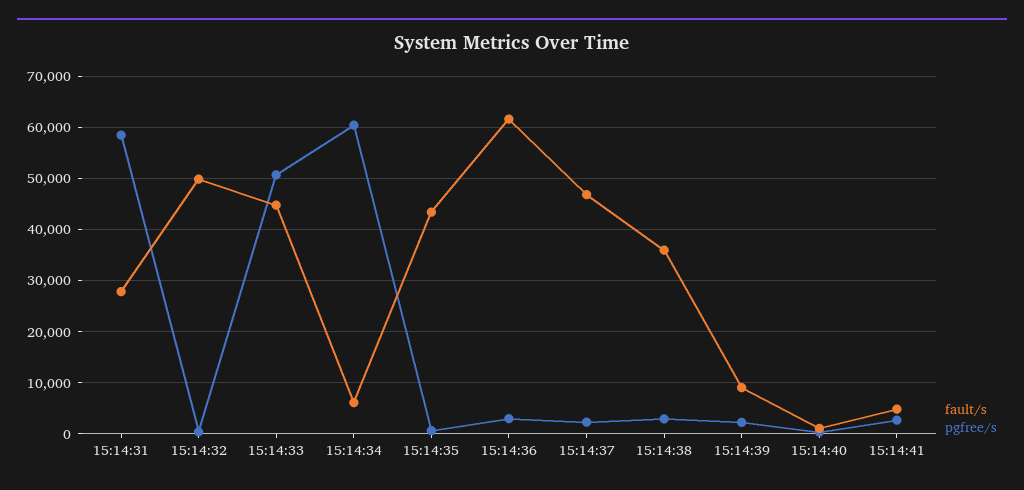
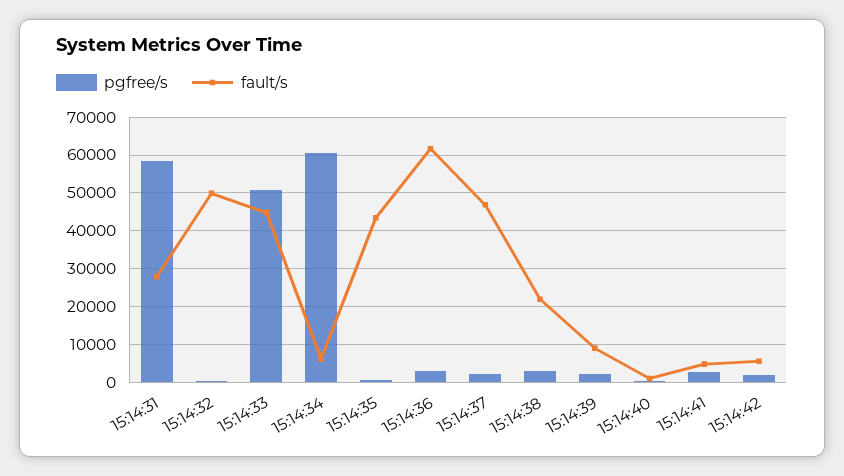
fault/s, 15:14:38: 36000 -> 22000
pgfree/s, 15:14:42: none -> 2000
fault/s, 15:14:42: none -> 6000

